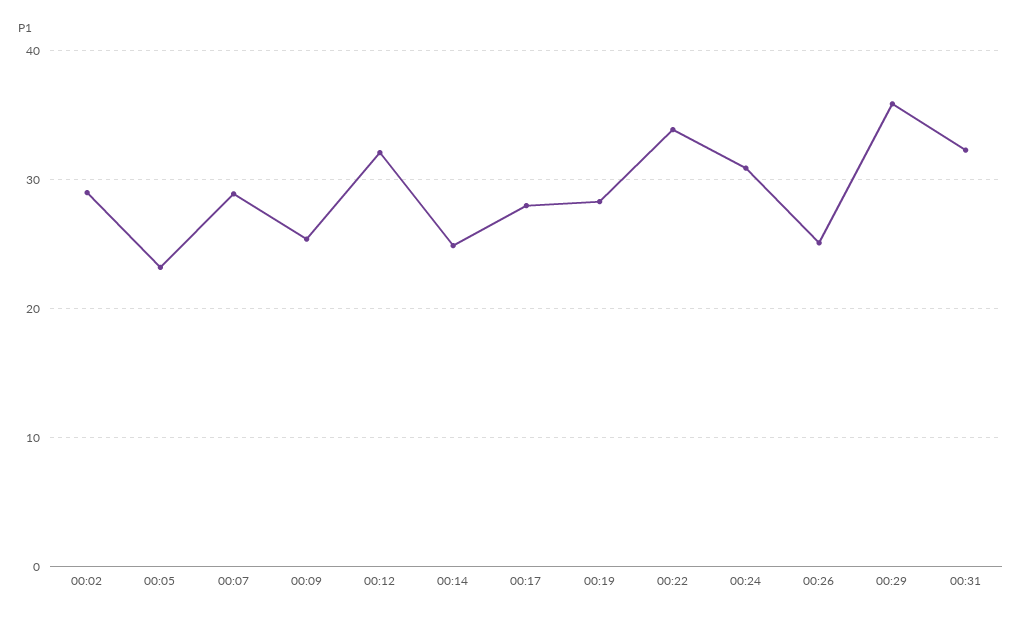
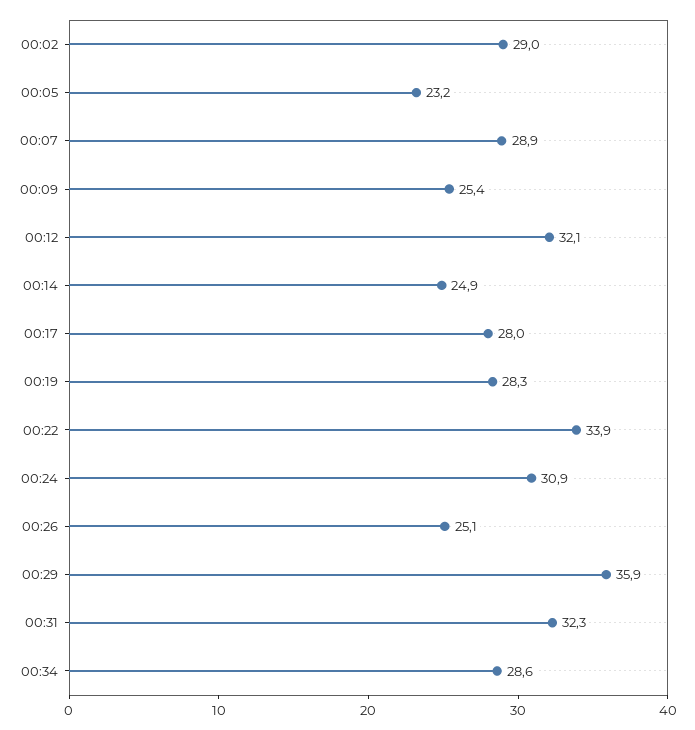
00:34: none -> 28.6

